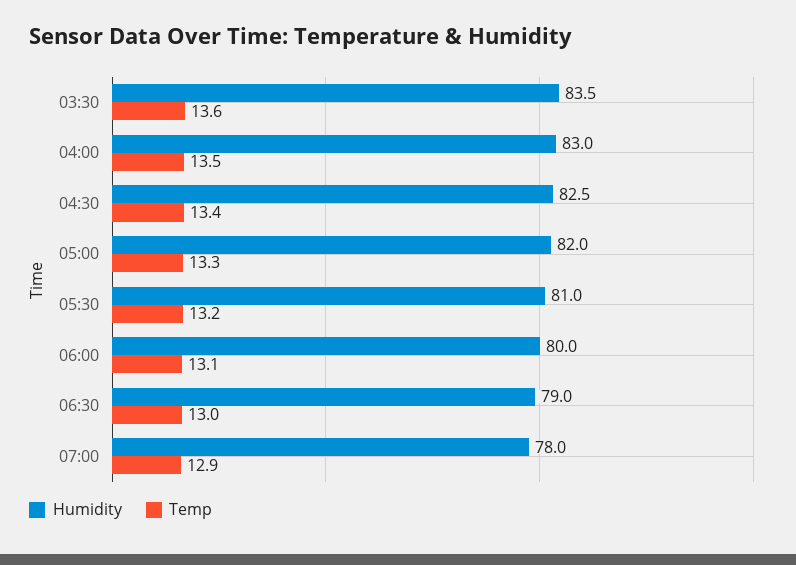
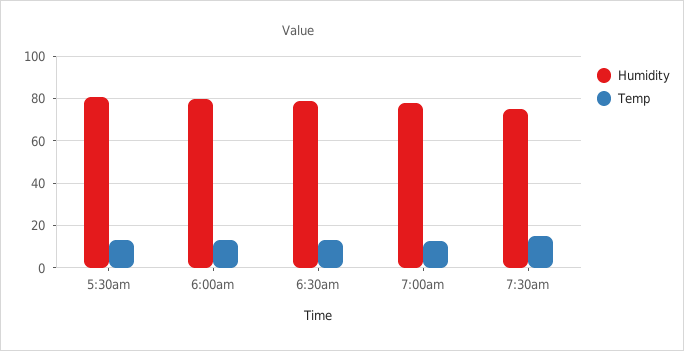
Humidity, 03:30: 83.5 -> none
Temp, 03:30: 13.6 -> none
Humidity, 04:00: 83 -> none
Temp, 04:00: 13.5 -> none
Humidity, 04:30: 82.5 -> none
Temp, 04:30: 13.4 -> none
Humidity, 05:00: 82 -> none
Temp, 05:00: 13.3 -> none
Humidity, 7:30am: none -> 75
Temp, 7:30am: none -> 15

